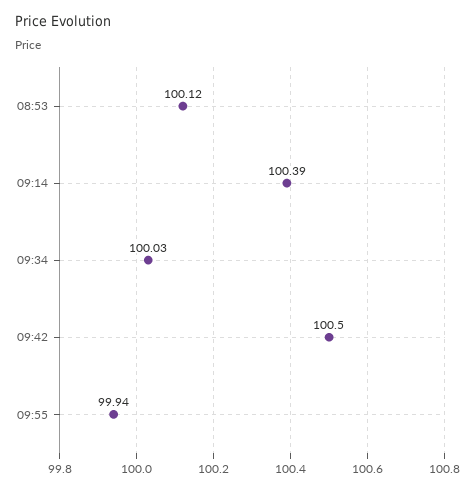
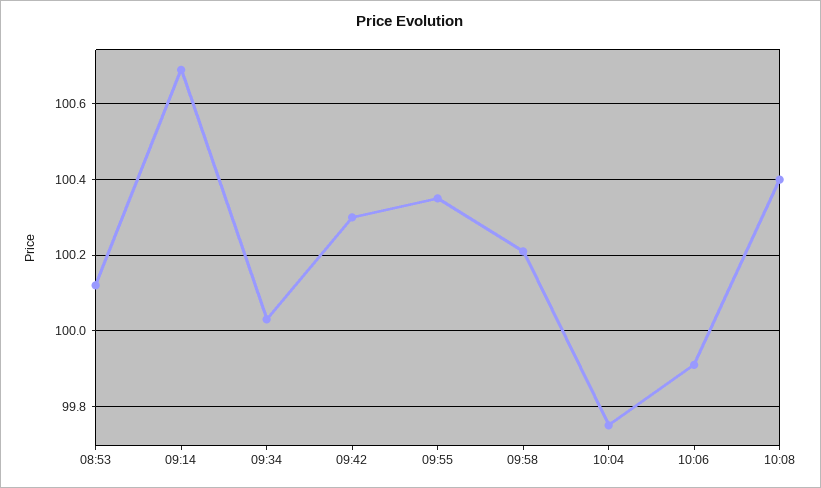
09:14: 100.39 -> 100.7
09:42: 100.5 -> 100.3
09:55: 99.94 -> 100.35
09:58: none -> 100.2
10:04: none -> 99.75
10:06: none -> 99.9
10:08: none -> 100.4

